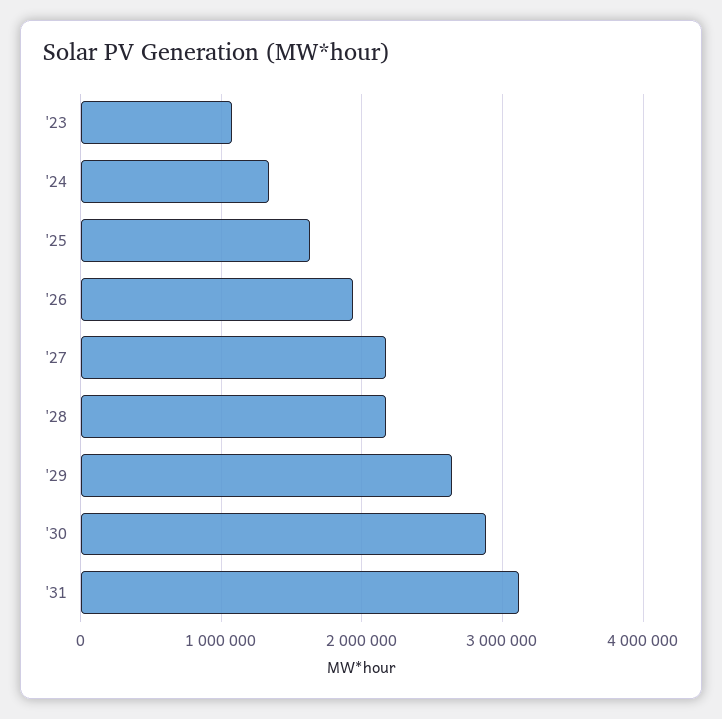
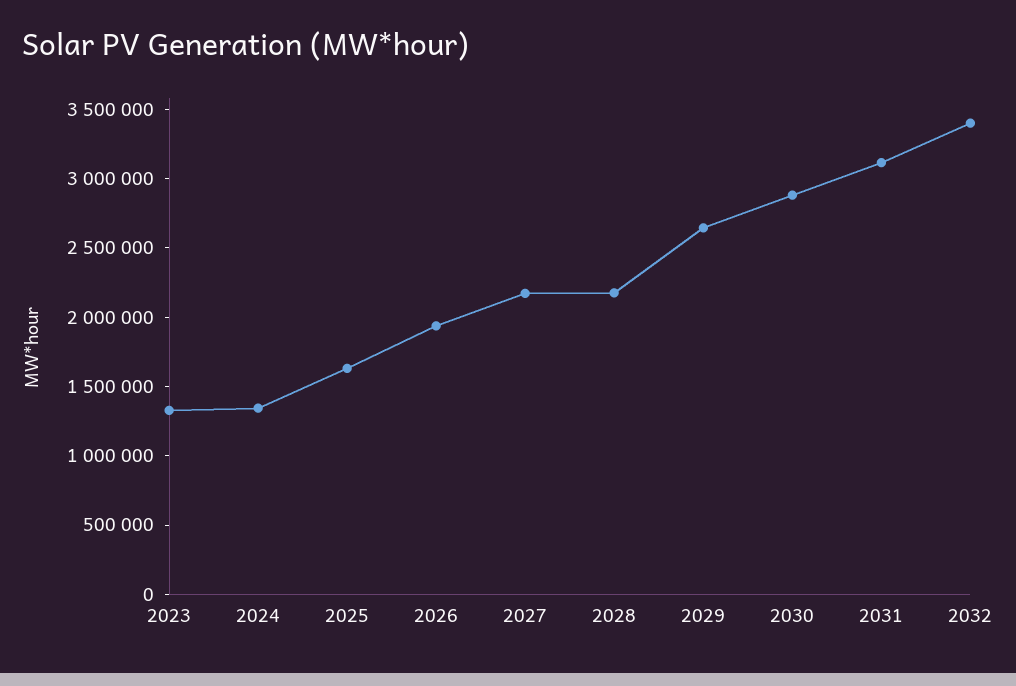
'23: 1100000 -> 1300000
2032: none -> 3400000

